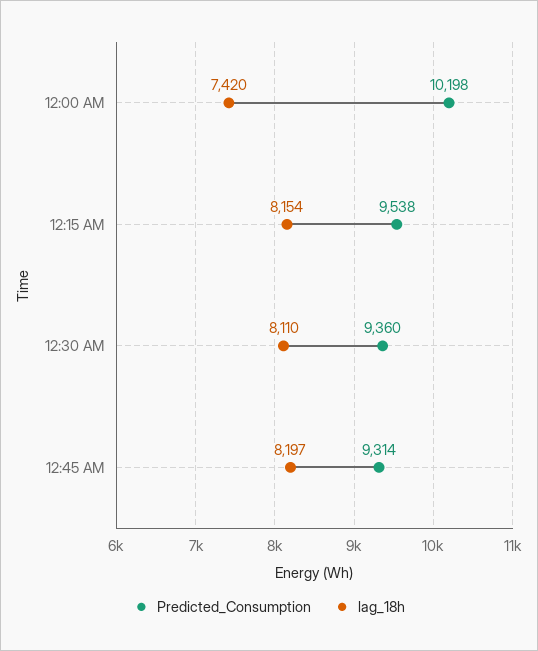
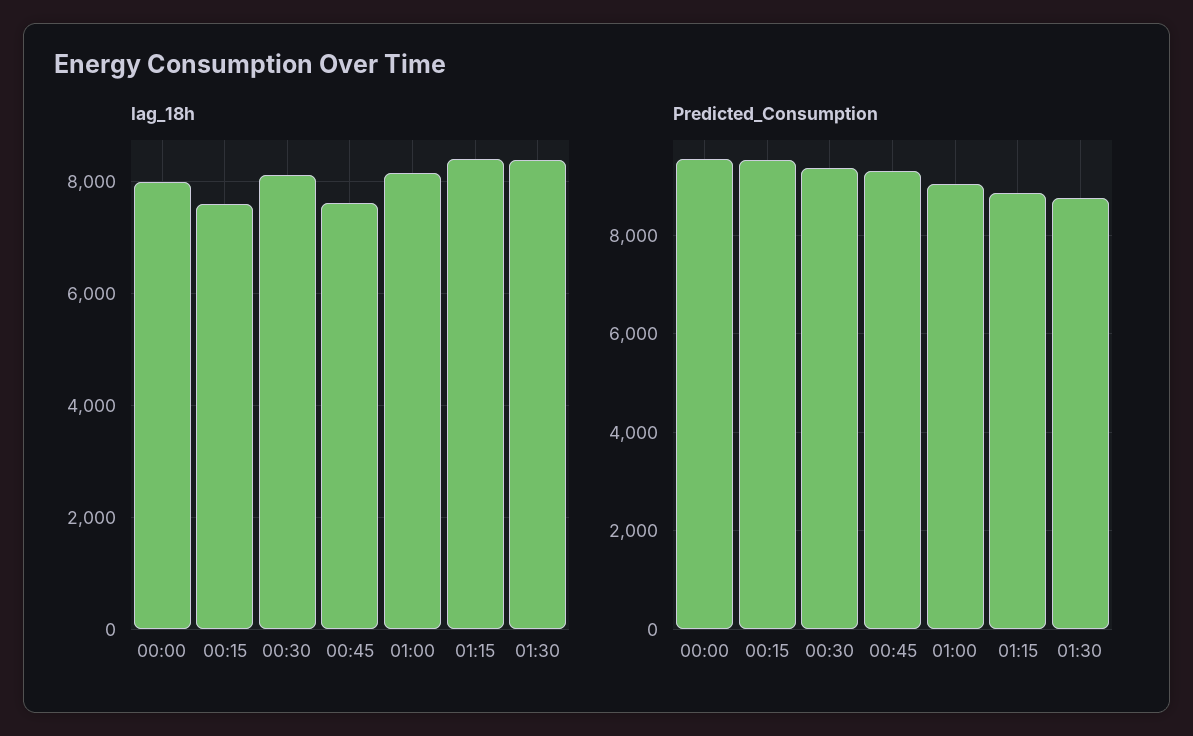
Predicted_Consumption, 12:00 AM: 10198 -> 9600
lag_18h, 12:00 AM: 7420 -> 8000
lag_18h, 12:15 AM: 8154 -> 7600
lag_18h, 12:45 AM: 8197 -> 7600
lag_18h, 01:00: none -> 8200
lag_18h, 01:15: none -> 8400
lag_18h, 01:30: none -> 8400
Predicted_Consumption, 01:00: none -> 9000
Predicted_Consumption, 01:15: none -> 8800
Predicted_Consumption, 01:30: none -> 8800

